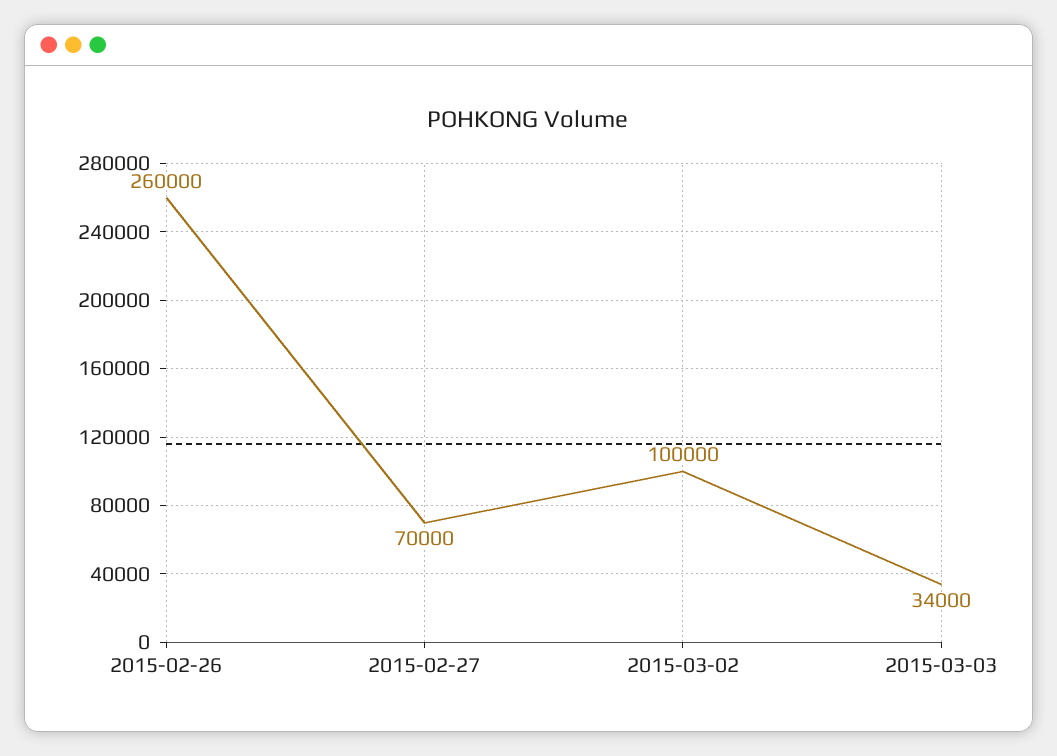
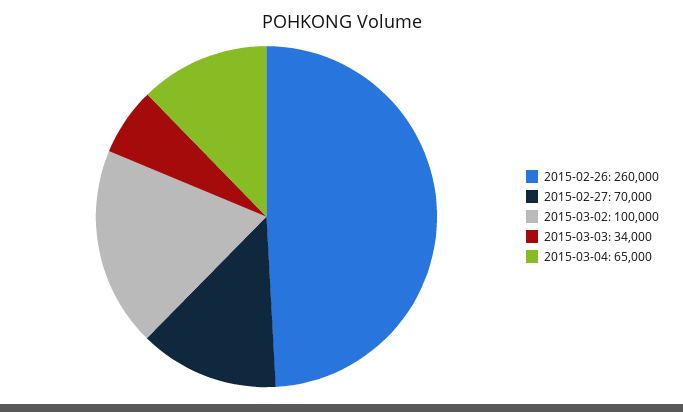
2015-03-04: none -> 65000

